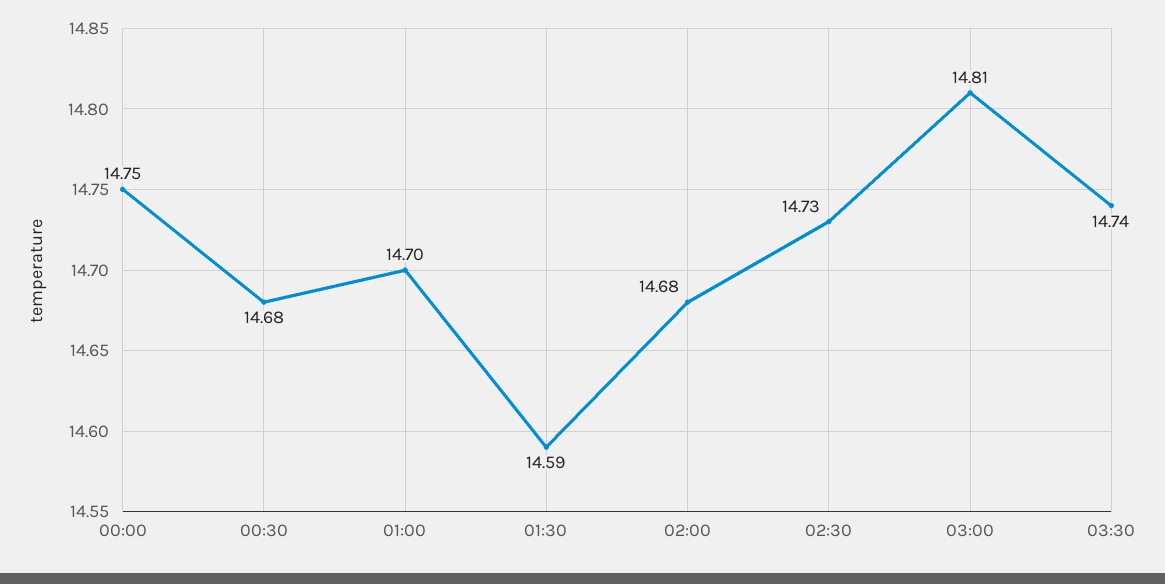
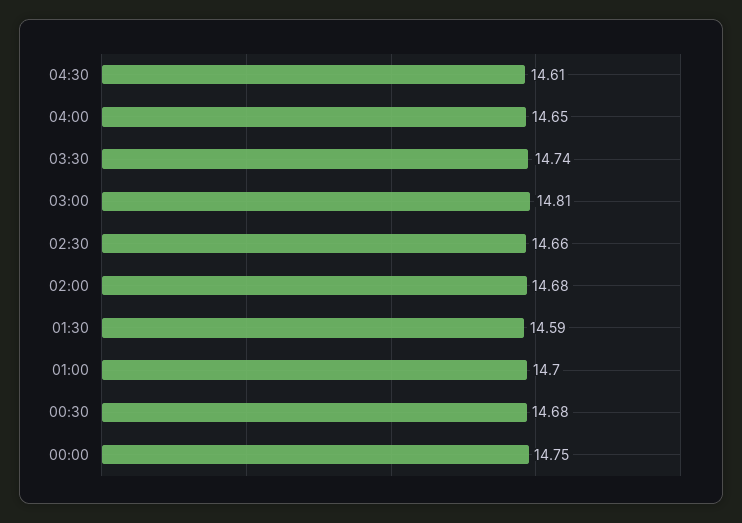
02:30: 14.73 -> 14.66
04:30: none -> 14.61
04:00: none -> 14.65

